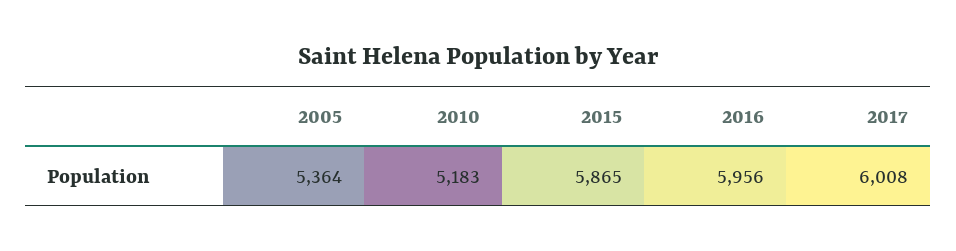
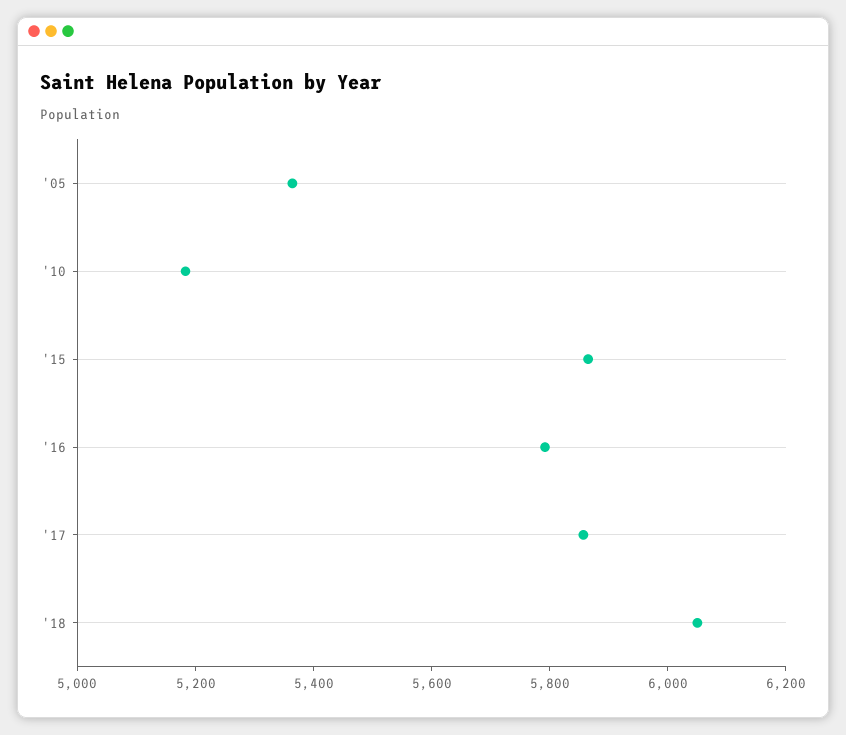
2016: 5956 -> 5800
2017: 6008 -> 5850
'18: none -> 6050

